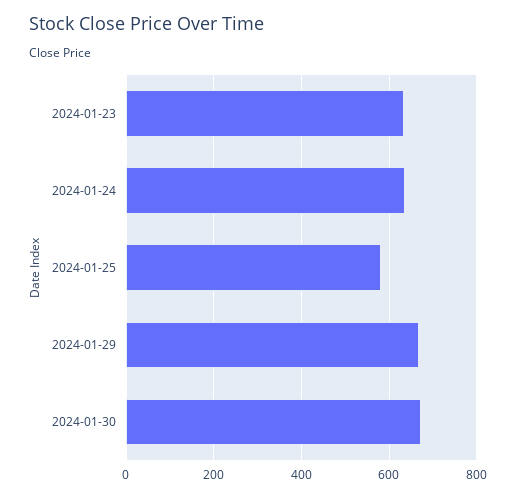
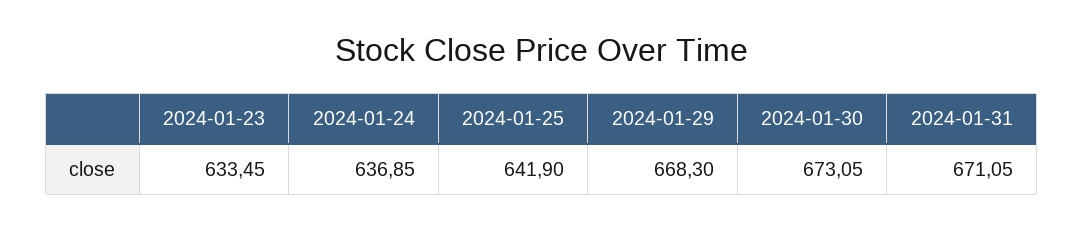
2024-01-25: 580 -> 641.9
2024-01-31: none -> 671.05

